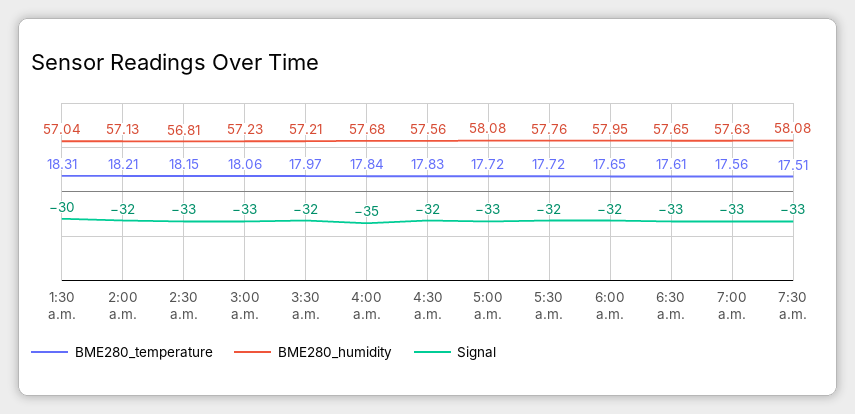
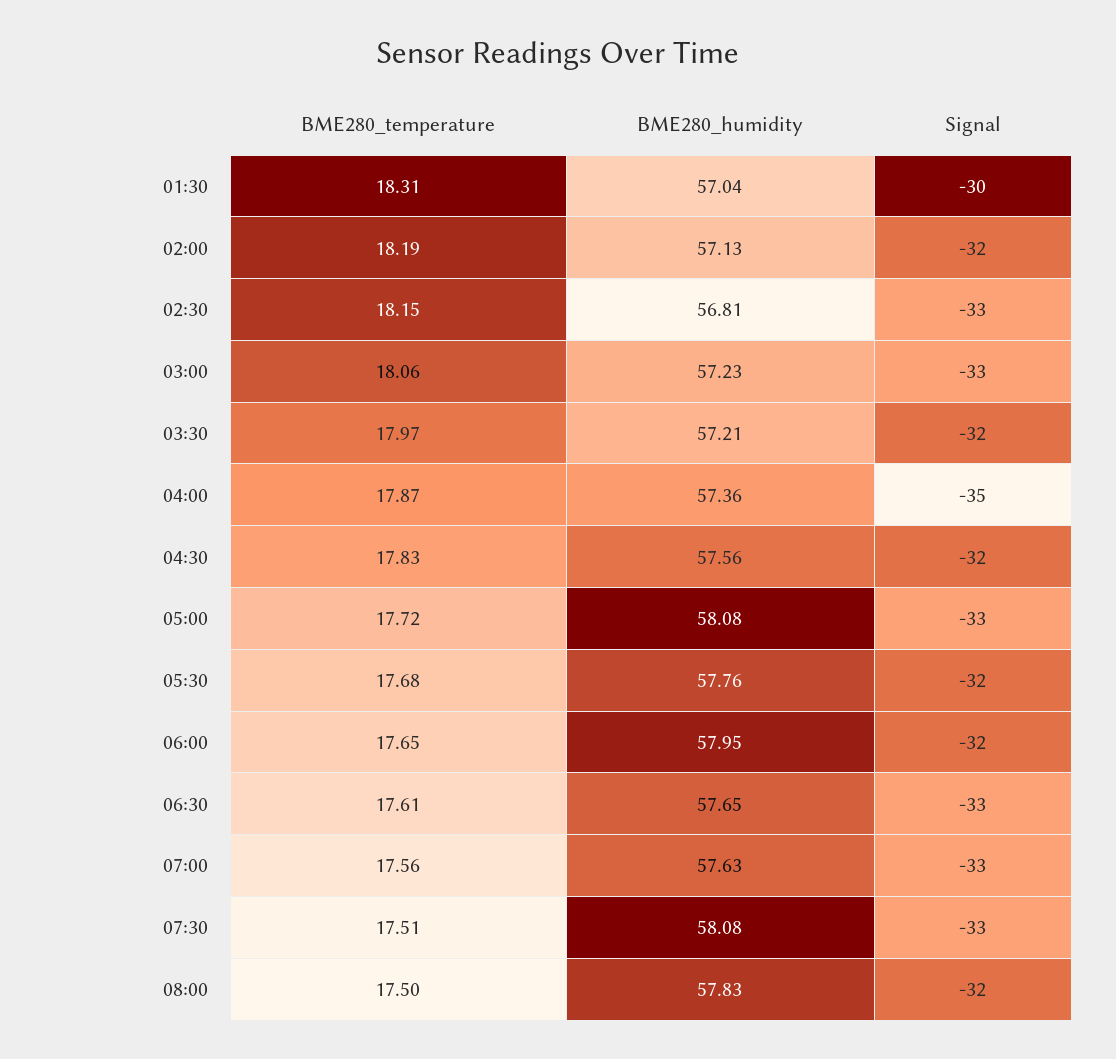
BME280_temperature, 2:00 a.m.: 18.21 -> 18.19
BME280_temperature, 4:00 a.m.: 17.84 -> 17.87
BME280_humidity, 4:00 a.m.: 57.68 -> 57.36
BME280_temperature, 5:30 a.m.: 17.72 -> 17.68
BME280_temperature, 08:00: none -> 17.5
BME280_humidity, 08:00: none -> 57.83
Signal, 08:00: none -> -32

